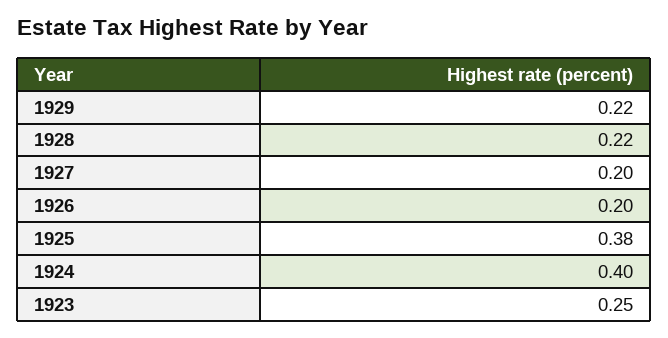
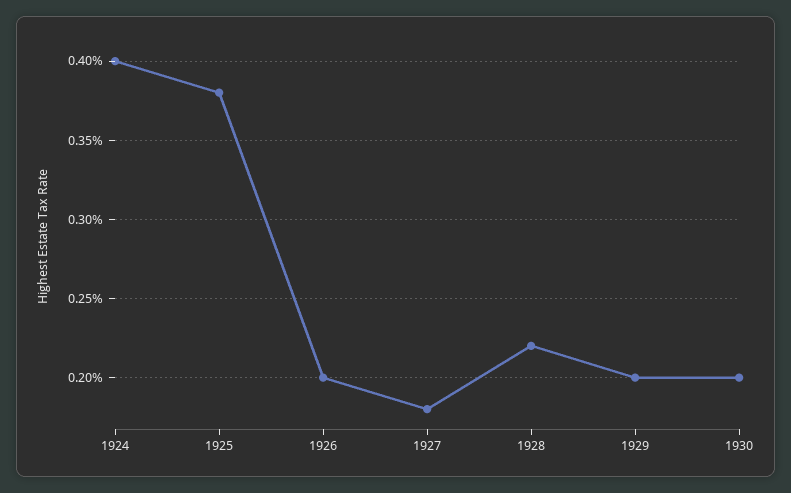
1929: 0.22 -> 0.2
1927: 0.2 -> 0.18
1923: 0.25 -> none
1930: none -> 0.2

